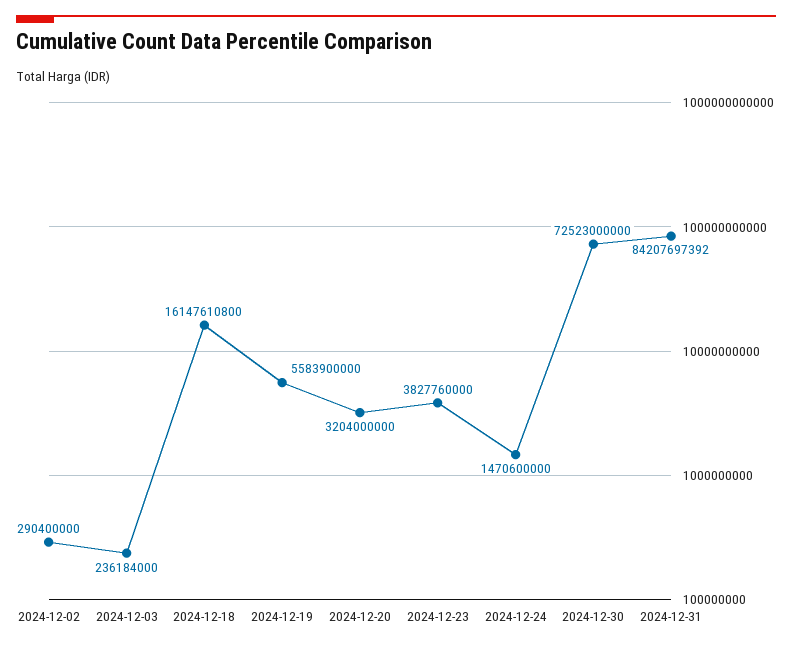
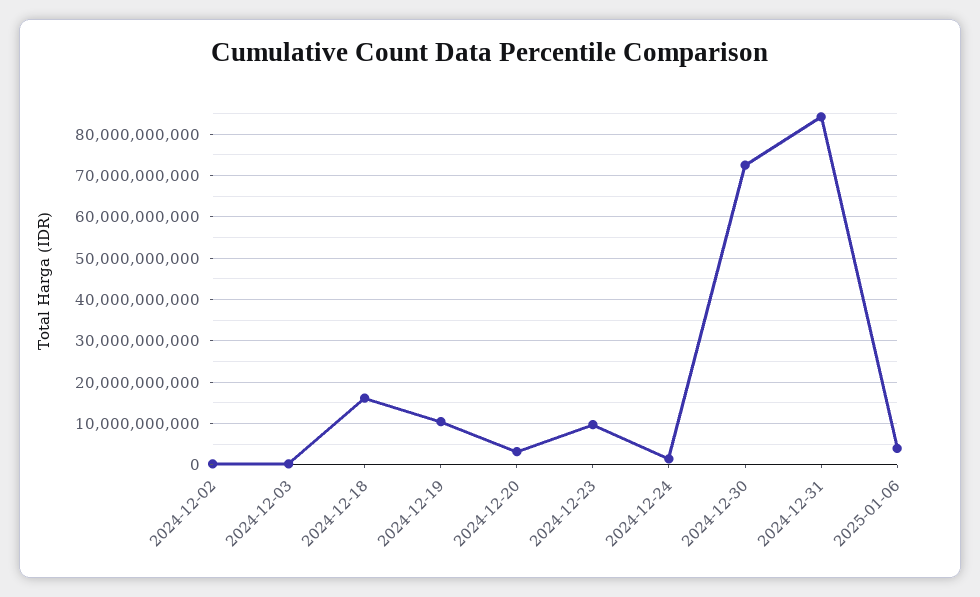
2024-12-19: 5583900000 -> 10000000000
2024-12-23: 3827760000 -> 10000000000
2025-01-06: none -> 4000000000

